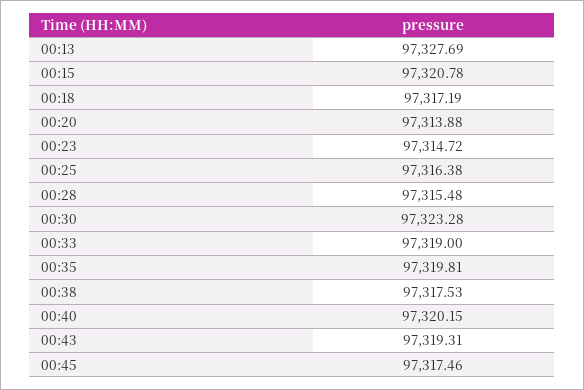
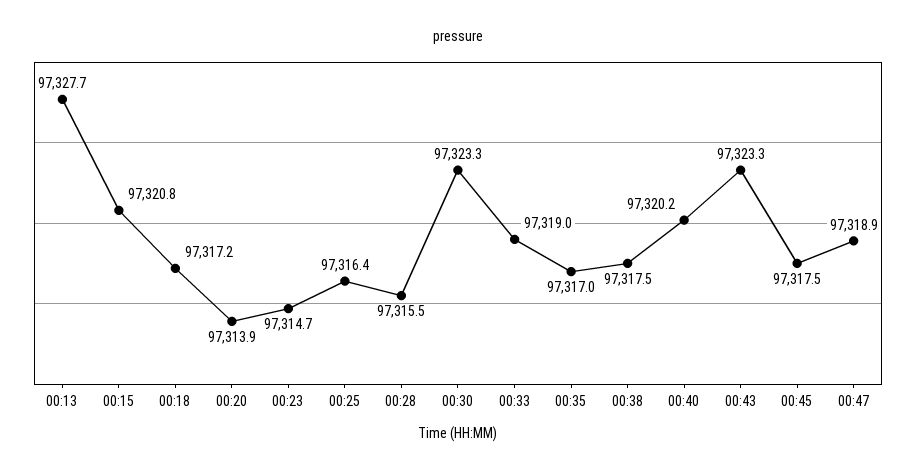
00:35: 97319.81 -> 97317
00:43: 97319.31 -> 97323.3
00:47: none -> 97318.9

